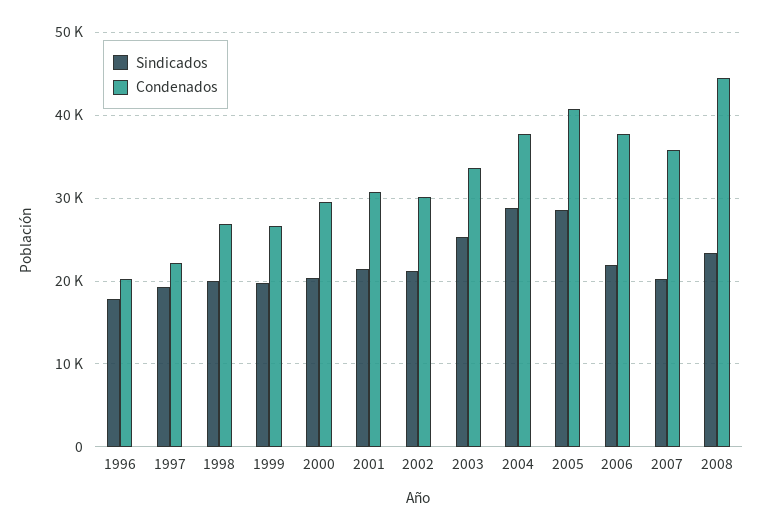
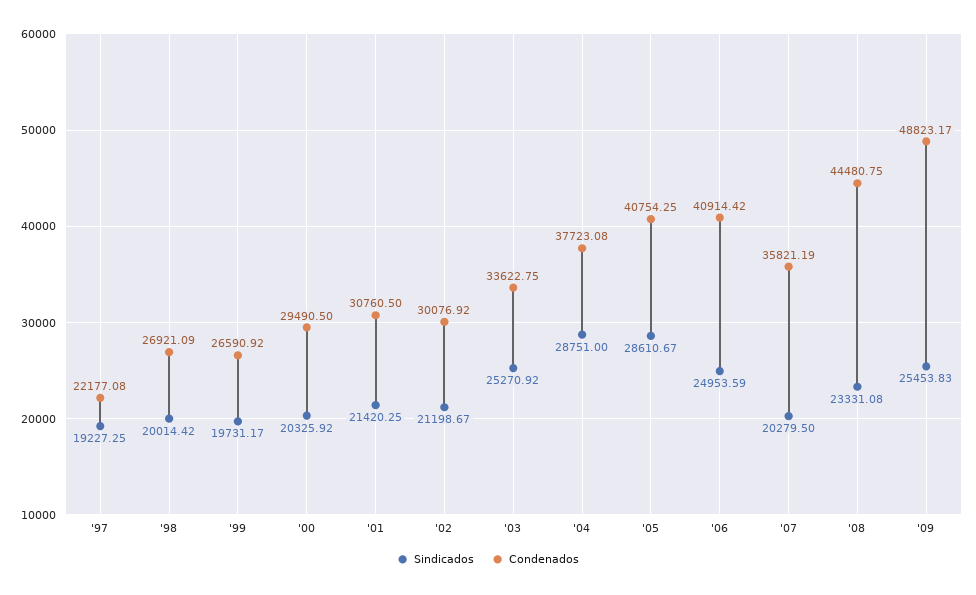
Sindicados, 1996: 18000 -> none
Condenados, 1996: 20000 -> none
Sindicados, 2006: 22000 -> 24953.59
Condenados, 2006: 38000 -> 40914.42
Sindicados, '09: none -> 25453.83
Condenados, '09: none -> 48823.17

